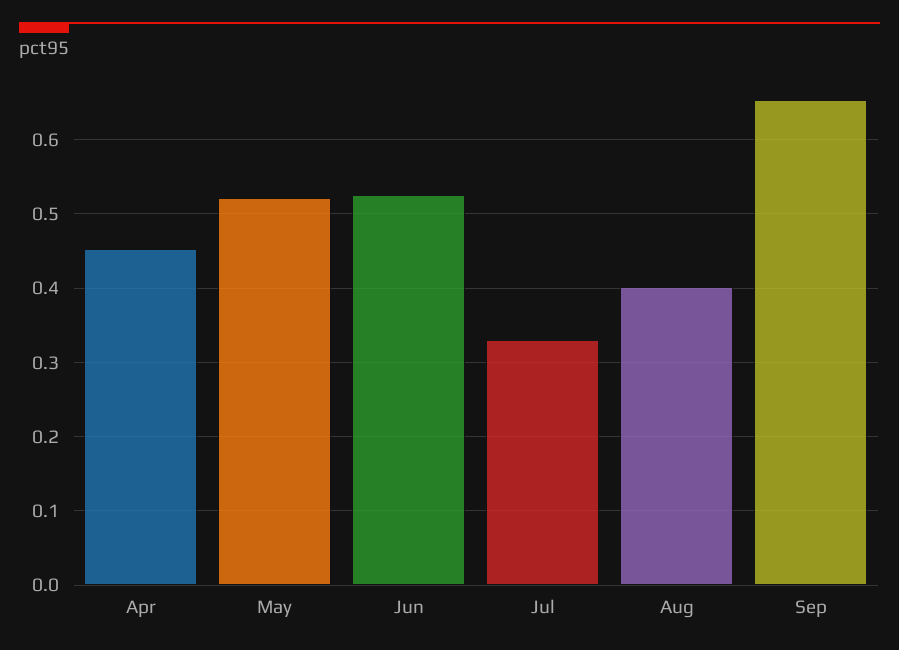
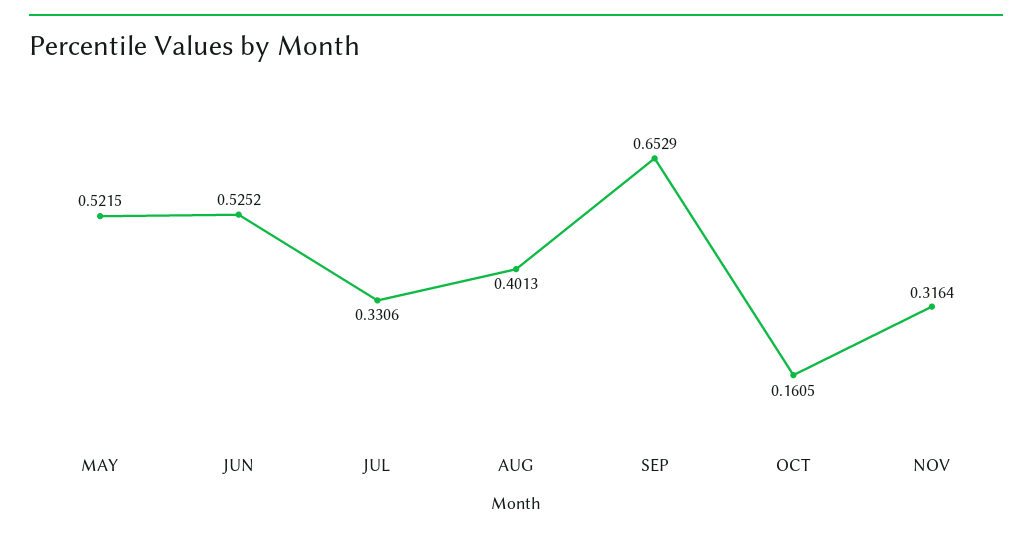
Apr: 0.45 -> none
OCT: none -> 0.1605
NOV: none -> 0.3164

